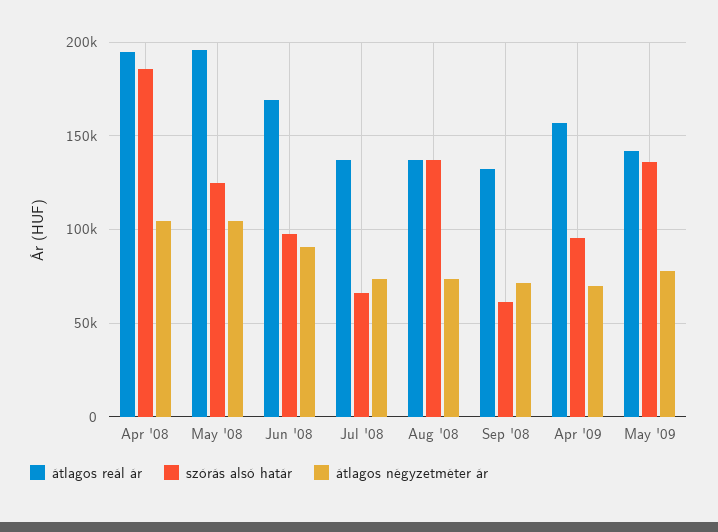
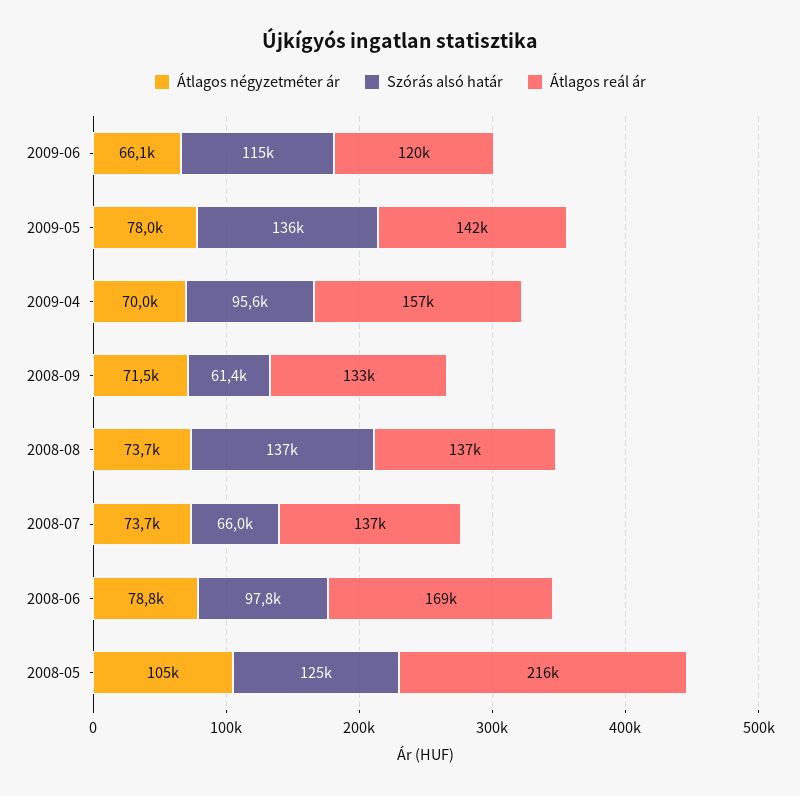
átlagos reál ár, Apr '08: 195000 -> none
szórás alsó határ, Apr '08: 185000 -> none
átlagos négyzetméter ár, Apr '08: 105000 -> none
átlagos reál ár, May '08: 195000 -> 216000
átlagos négyzetméter ár, Jun '08: 90000 -> 78800
átlagos négyzetméter ár, 2009-06: none -> 66100
szórás alsó határ, 2009-06: none -> 115000
átlagos reál ár, 2009-06: none -> 120000

